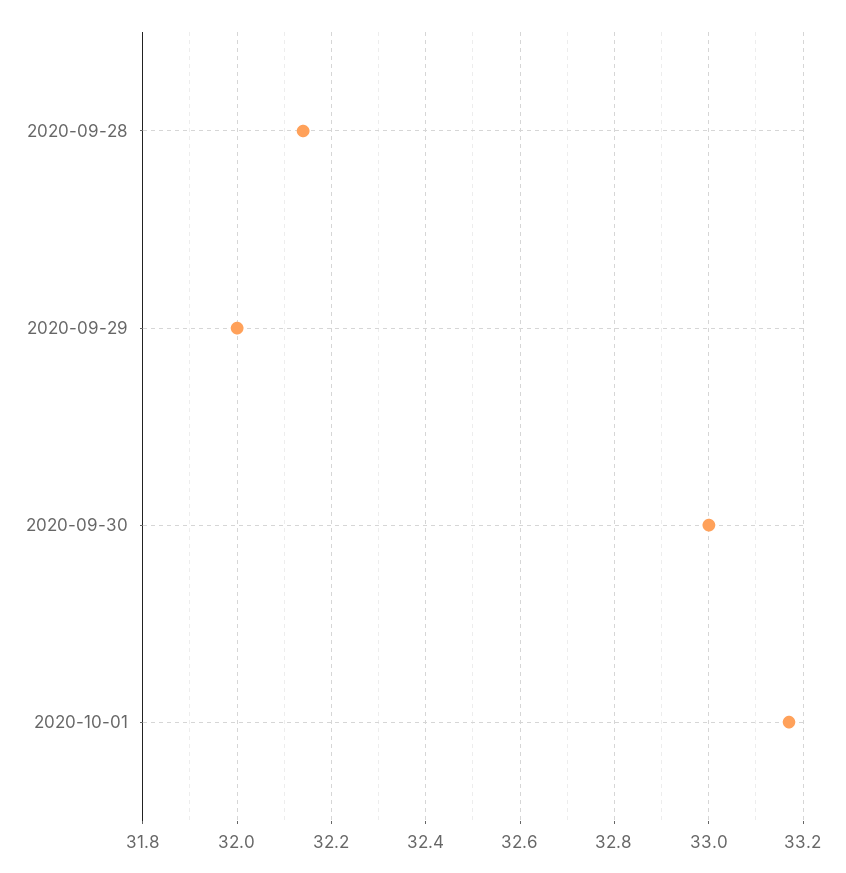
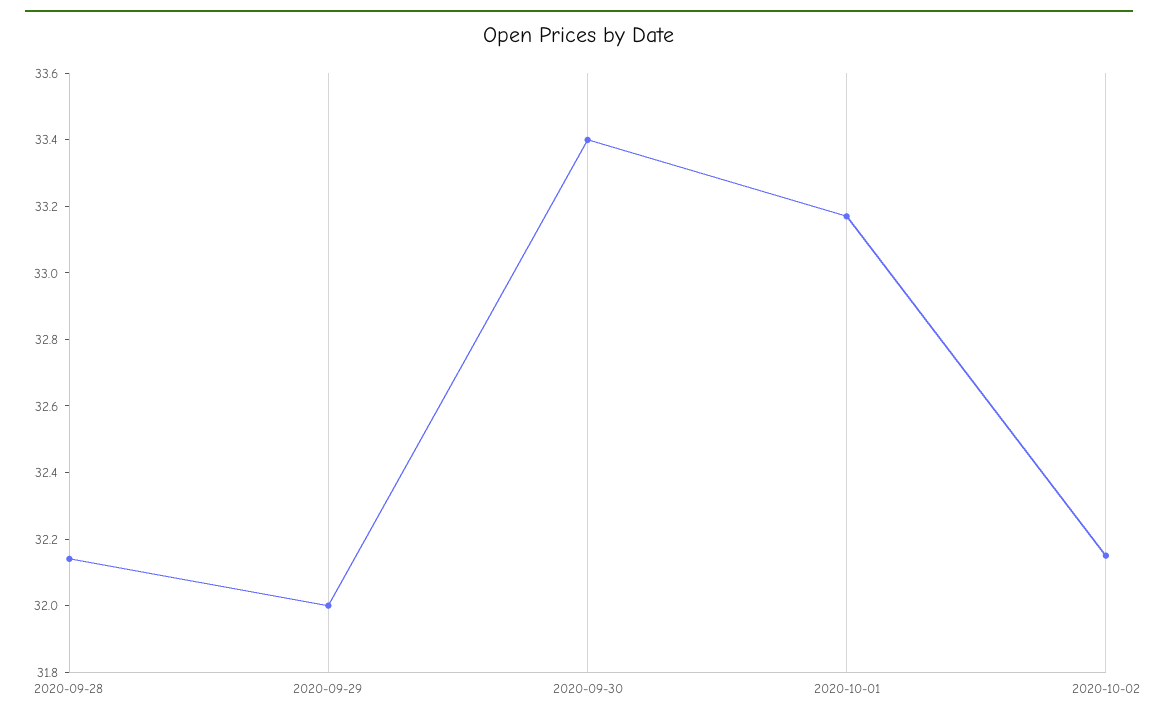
2020-09-30: 33 -> 33.4
2020-10-02: none -> 32.15

